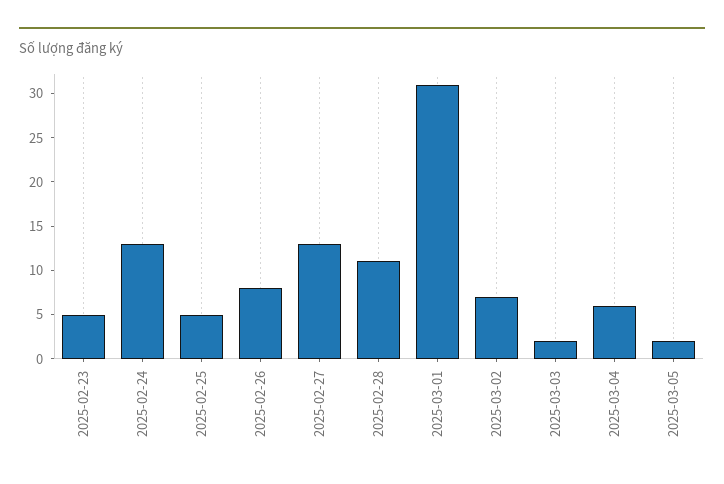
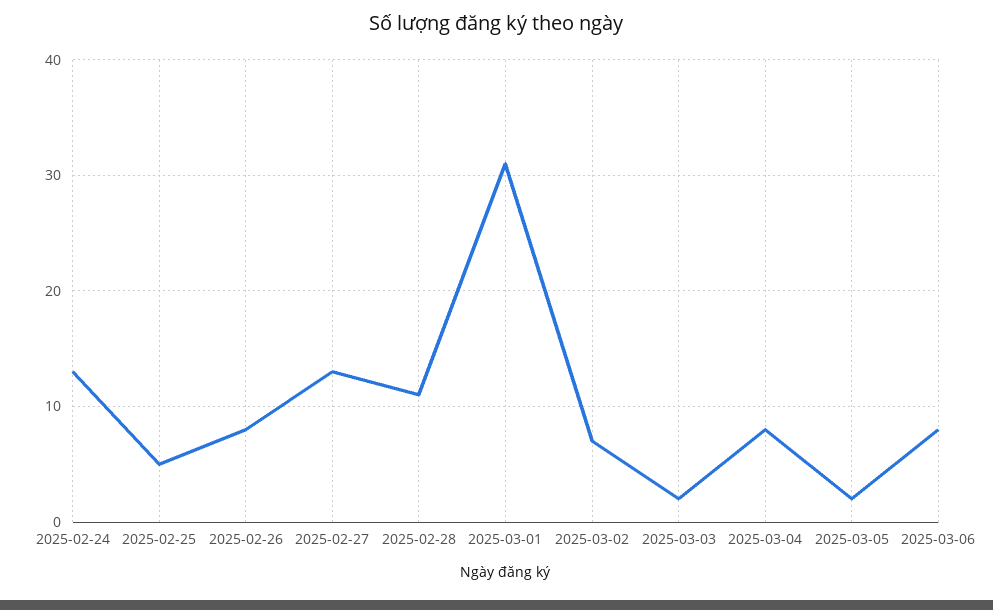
2025-02-23: 5 -> none
2025-03-04: 6 -> 8
2025-03-06: none -> 8

